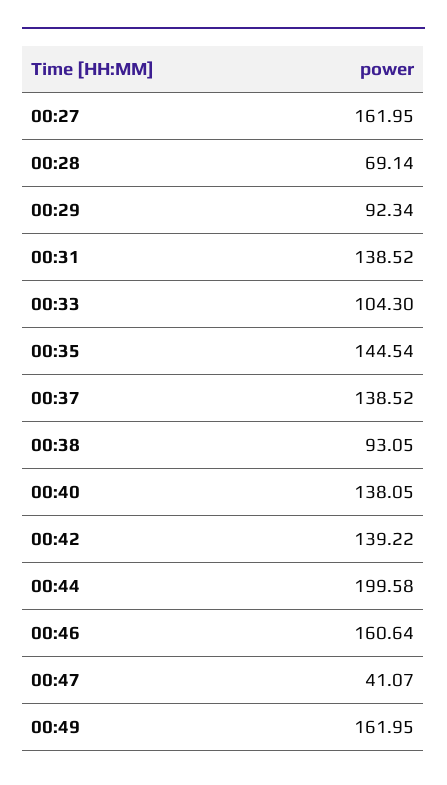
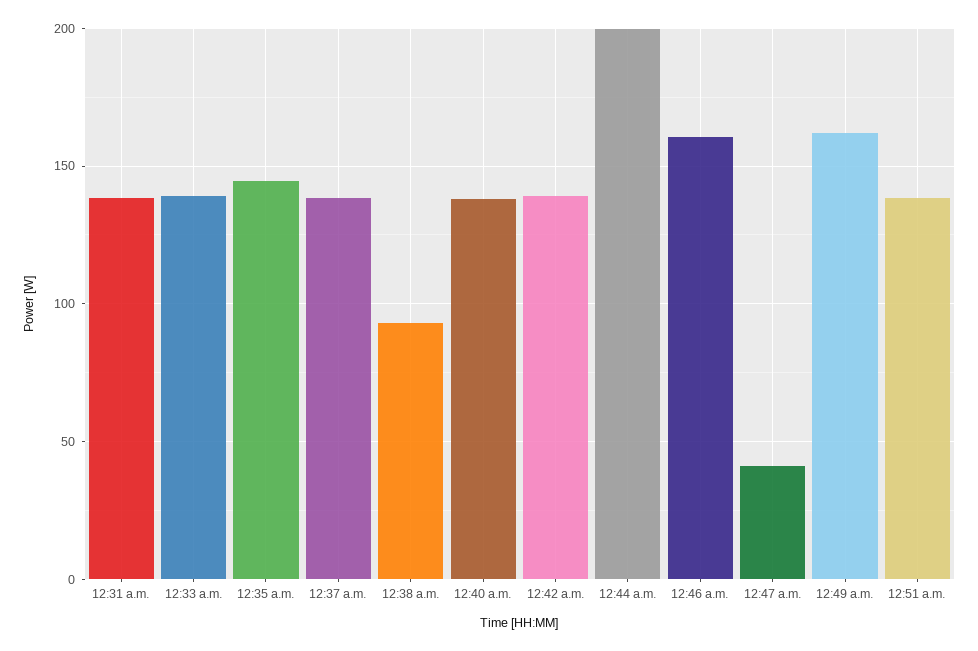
00:27: 161.95 -> none
00:28: 69.14 -> none
00:29: 92.34 -> none
00:33: 104.3 -> 140
12:51 a.m.: none -> 140

